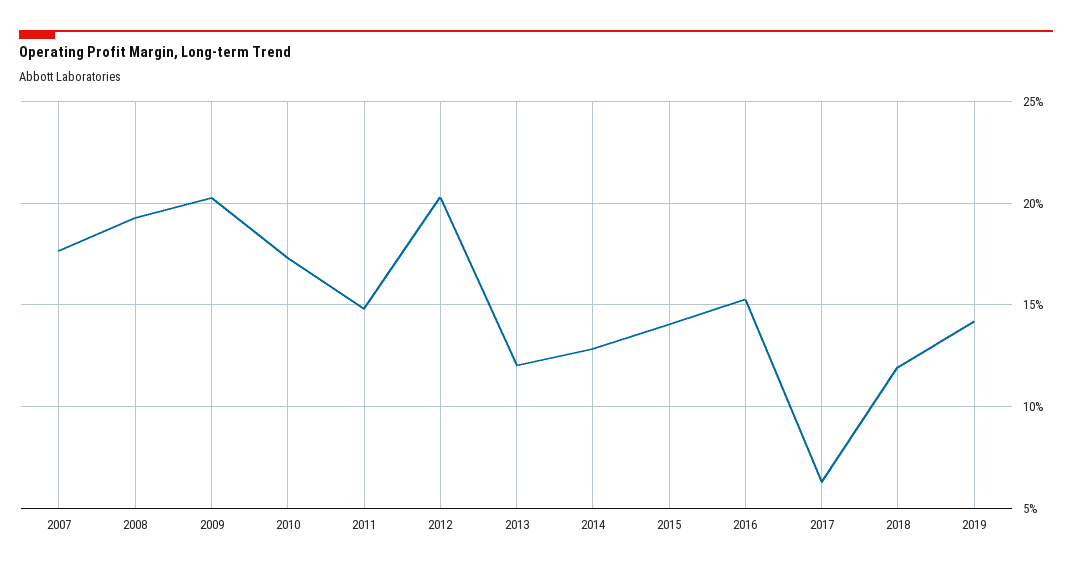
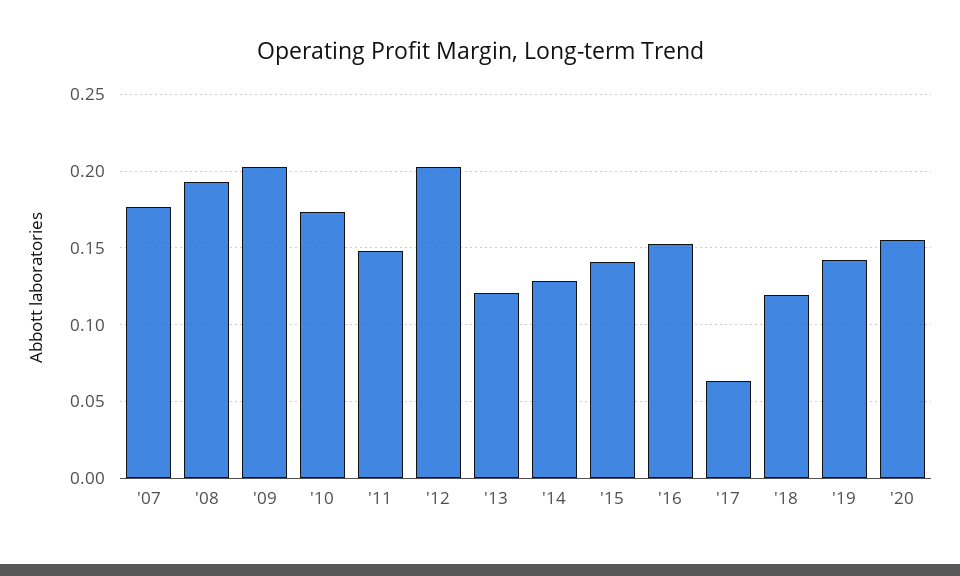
'20: none -> 0.155

